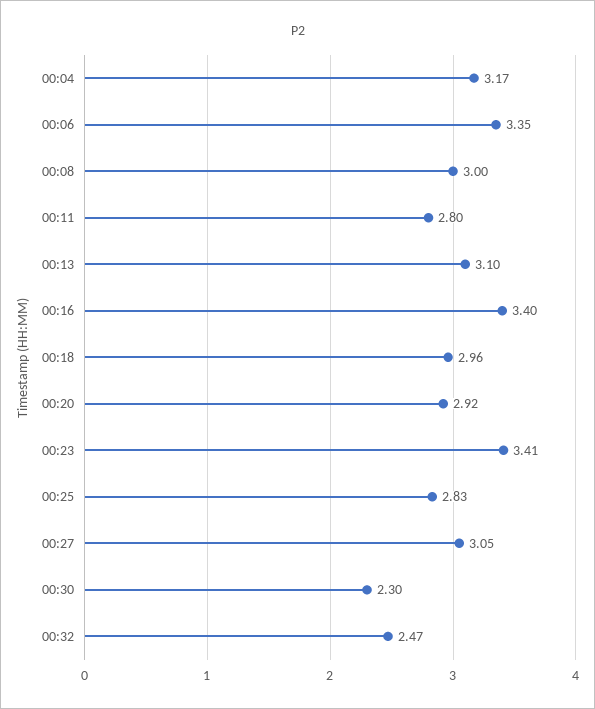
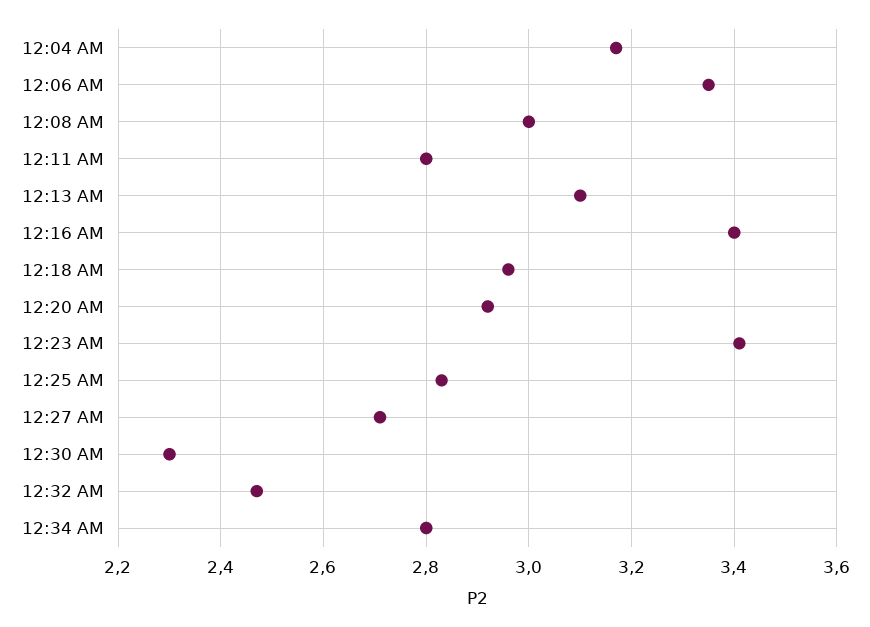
00:27: 3.05 -> 2.7
12:34 AM: none -> 2.8

